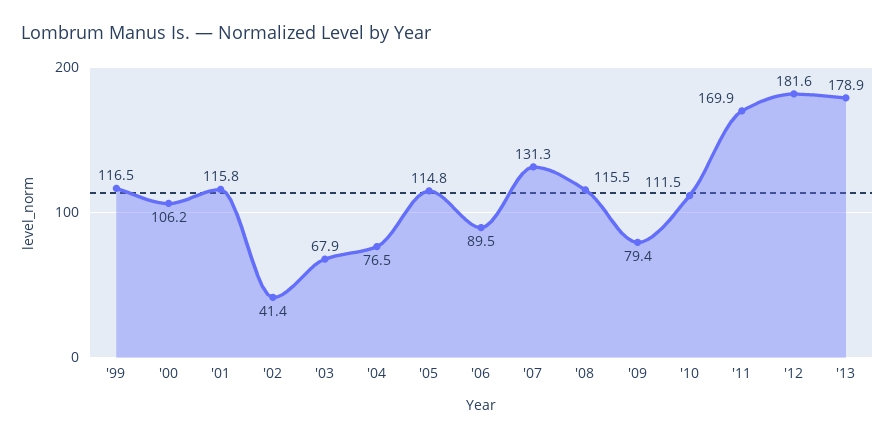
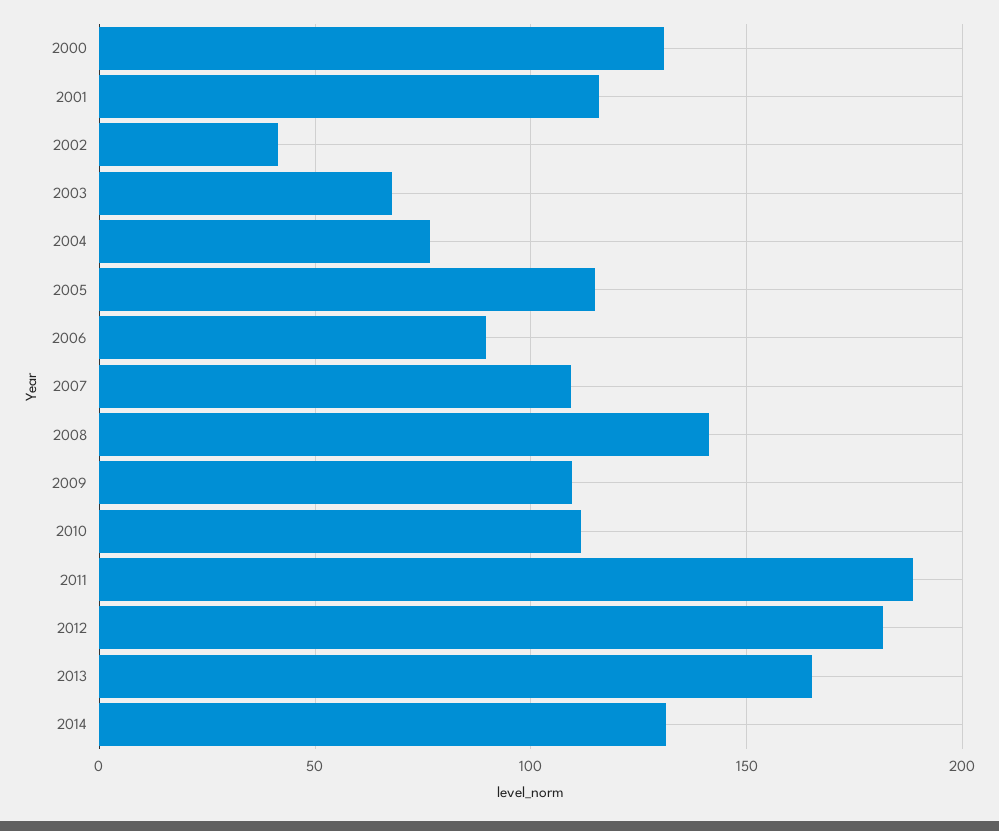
'99: 116.5 -> none
'00: 106.2 -> 130
'07: 131.3 -> 110
'08: 115.5 -> 140
'09: 79.4 -> 110
'11: 169.9 -> 190
'13: 178.9 -> 165
2014: none -> 130

